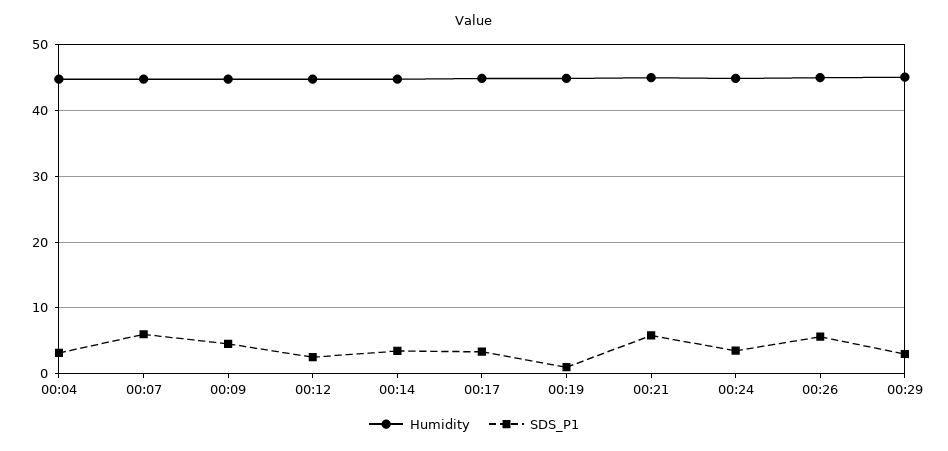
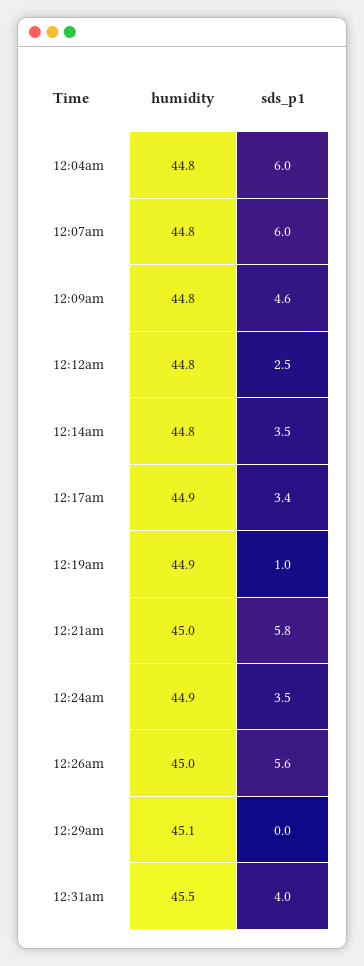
SDS_P1, 00:04: 3 -> 6
SDS_P1, 00:29: 3 -> 0
Humidity, 12:31am: none -> 45.5
SDS_P1, 12:31am: none -> 4

